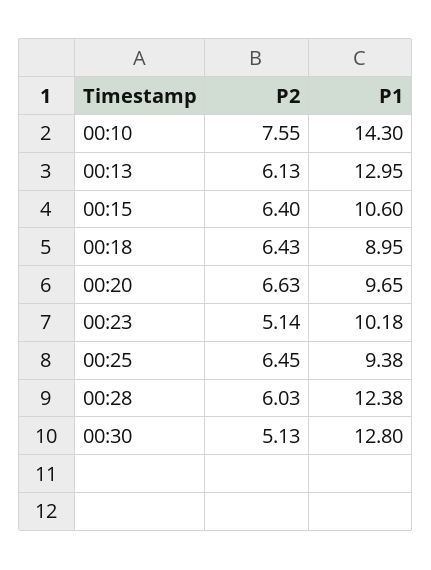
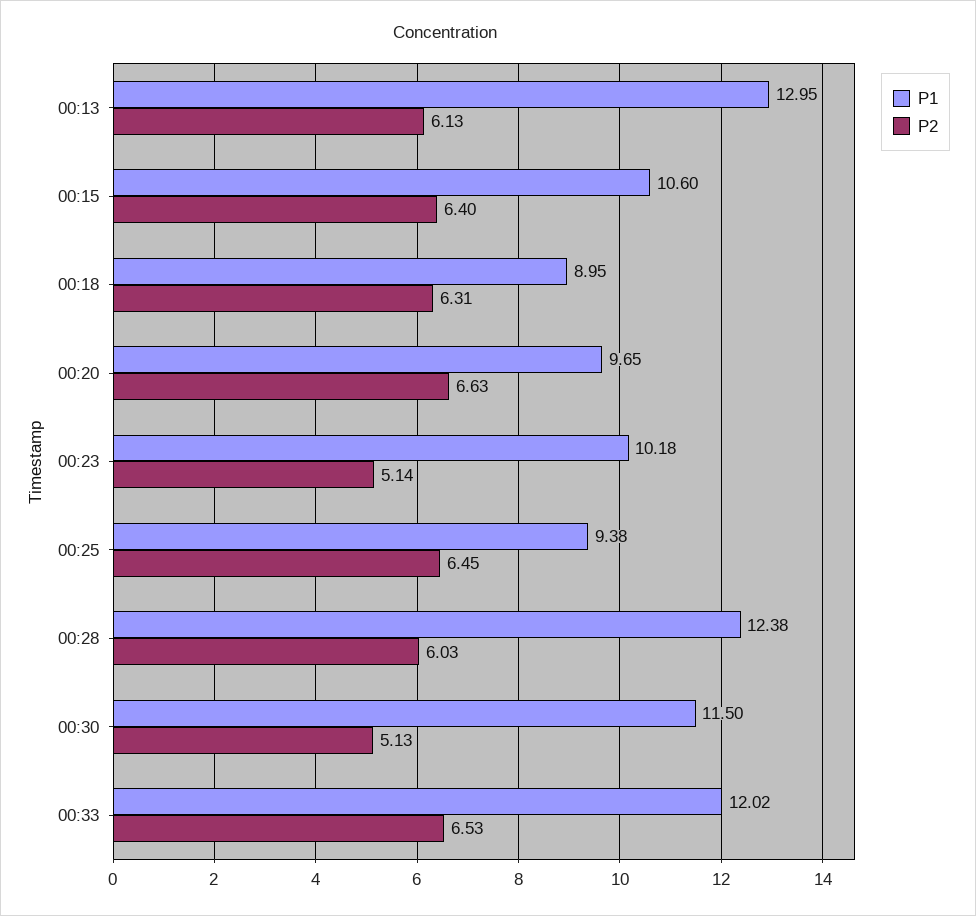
P2, 00:10: 7.55 -> none
P1, 00:10: 14.3 -> none
P2, 00:18: 6.43 -> 6.31
P1, 00:30: 12.8 -> 11.5
P1, 00:33: none -> 12.02
P2, 00:33: none -> 6.53

